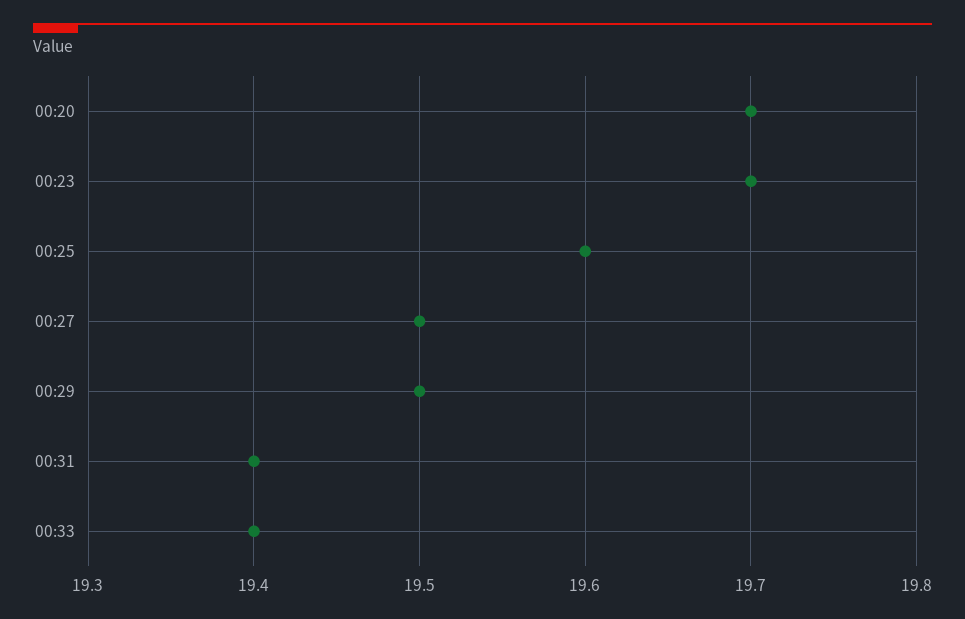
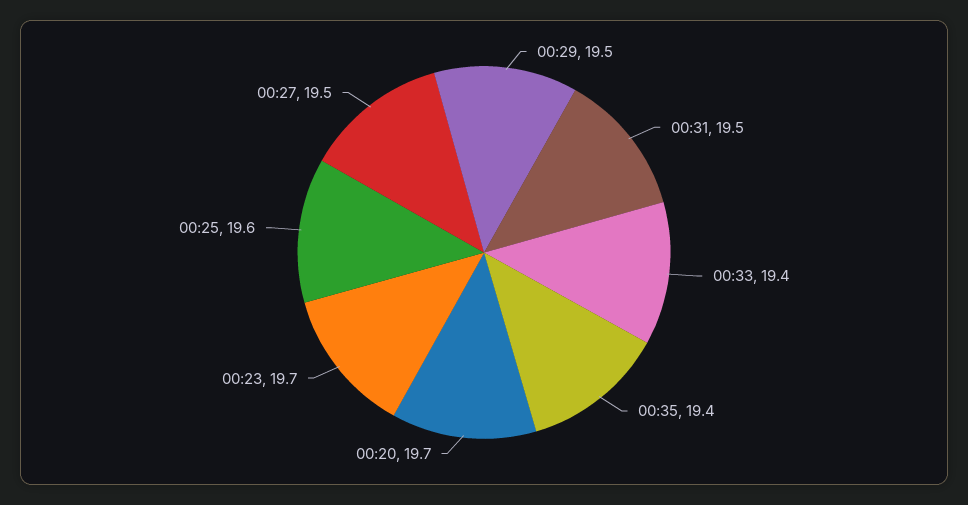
00:31: 19.4 -> 19.5
00:35: none -> 19.4

